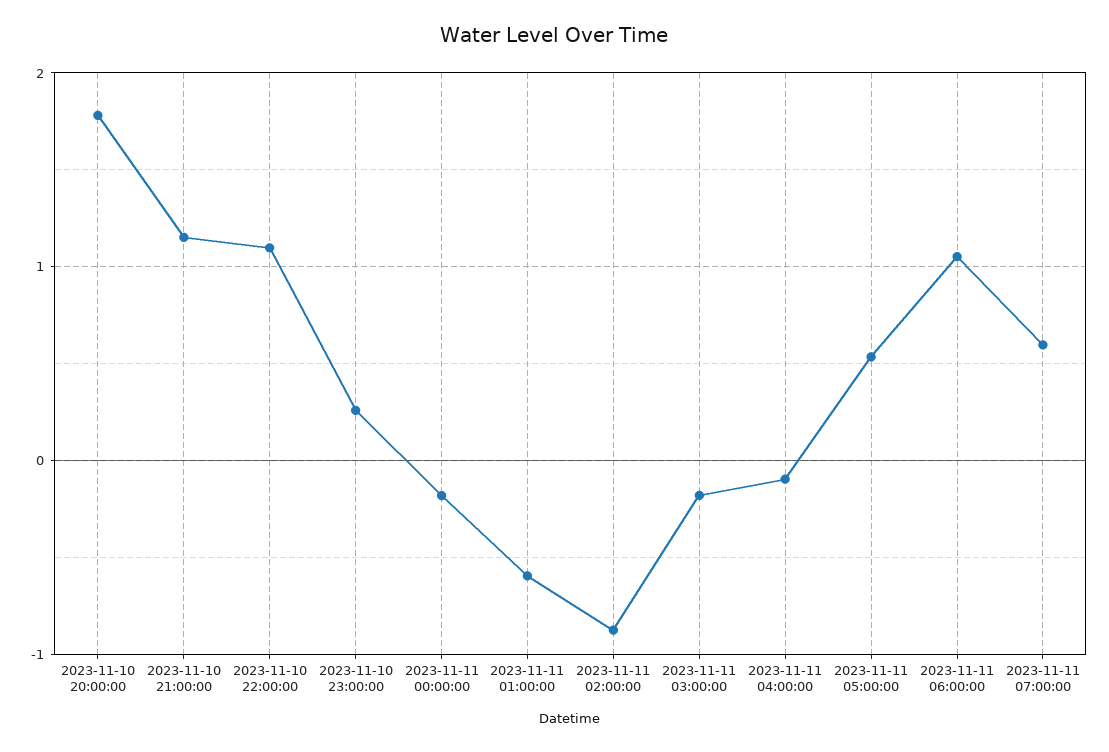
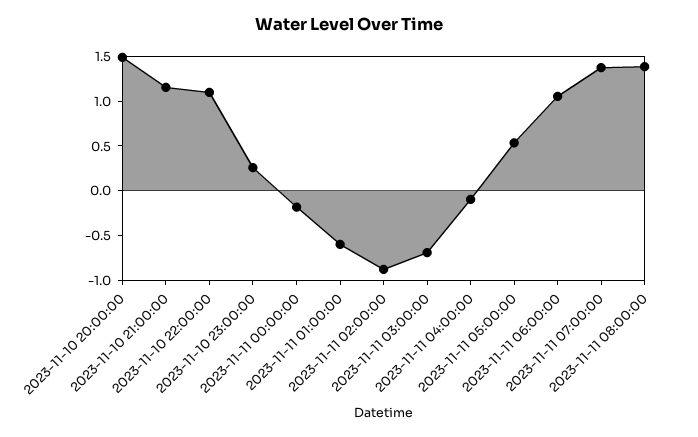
2023-11-10 20:00:00: 1.8 -> 1.5
2023-11-11 03:00:00: -0.2 -> -0.7
2023-11-11 07:00:00: 0.6 -> 1.4
2023-11-11 08:00:00: none -> 1.4

